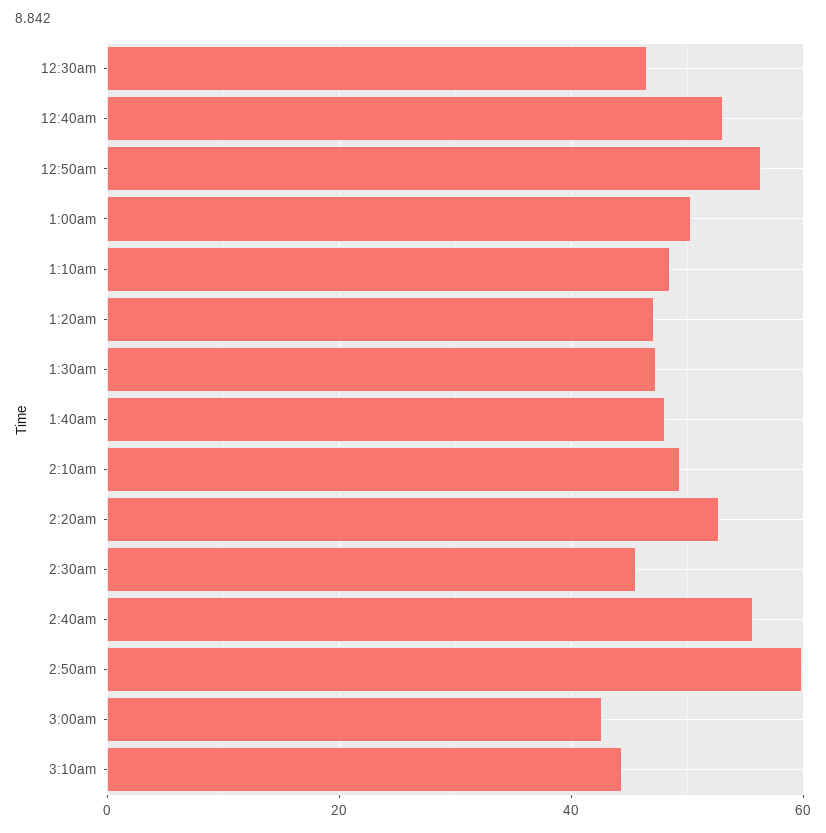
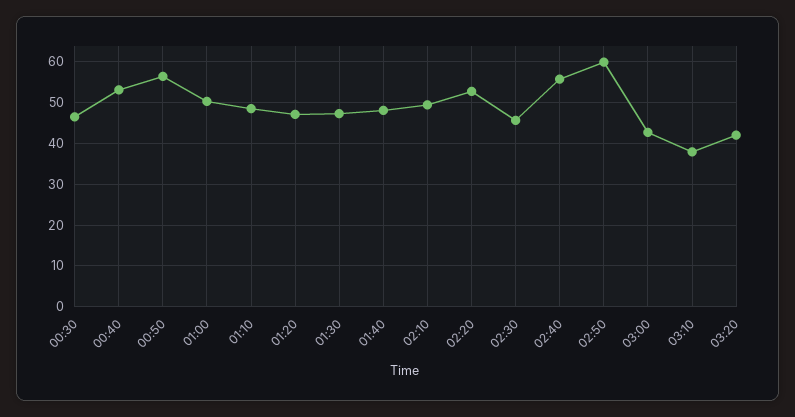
3:10am: 44 -> 38
03:20: none -> 42

